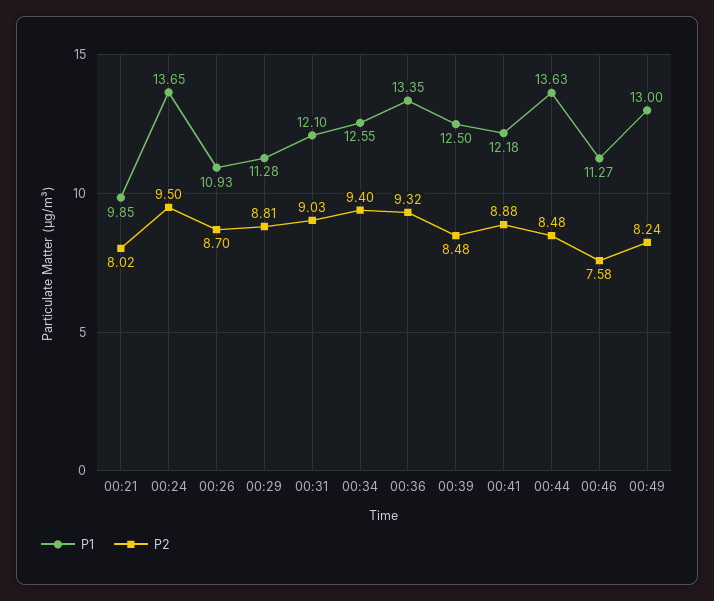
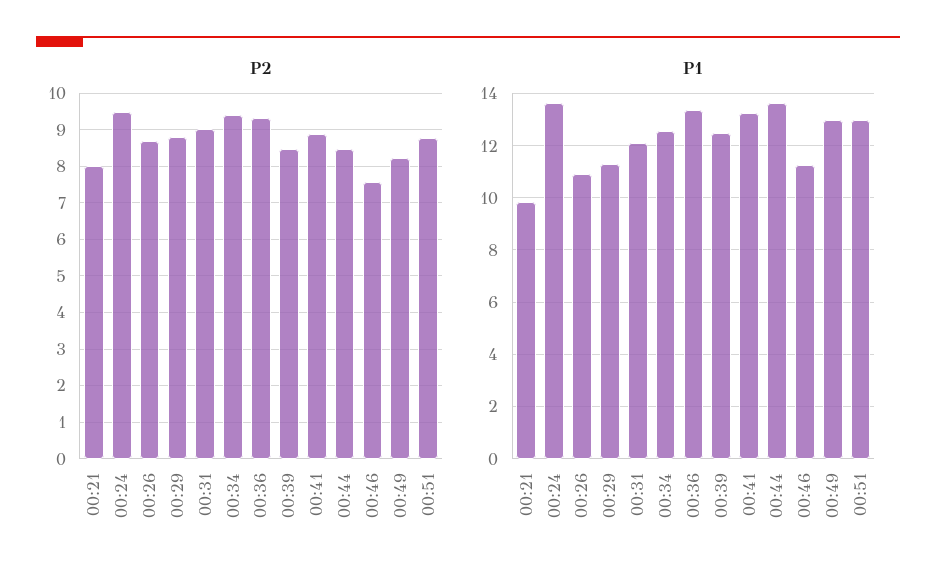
P1, 00:41: 12.18 -> 13.25
P2, 00:51: none -> 8.8
P1, 00:51: none -> 13

